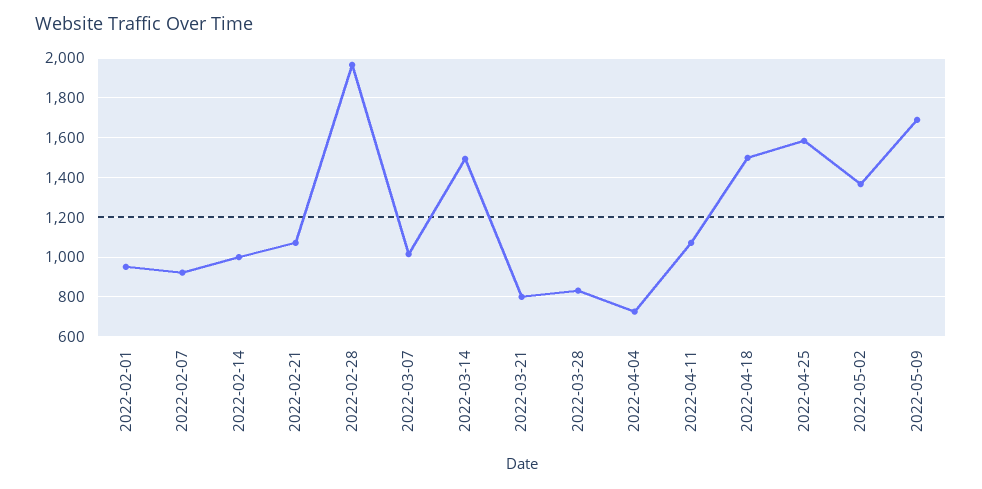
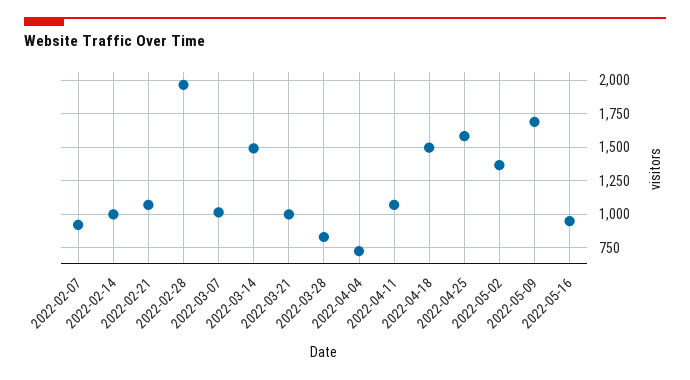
2022-02-01: 950 -> none
2022-03-21: 800 -> 1000
2022-05-16: none -> 950

